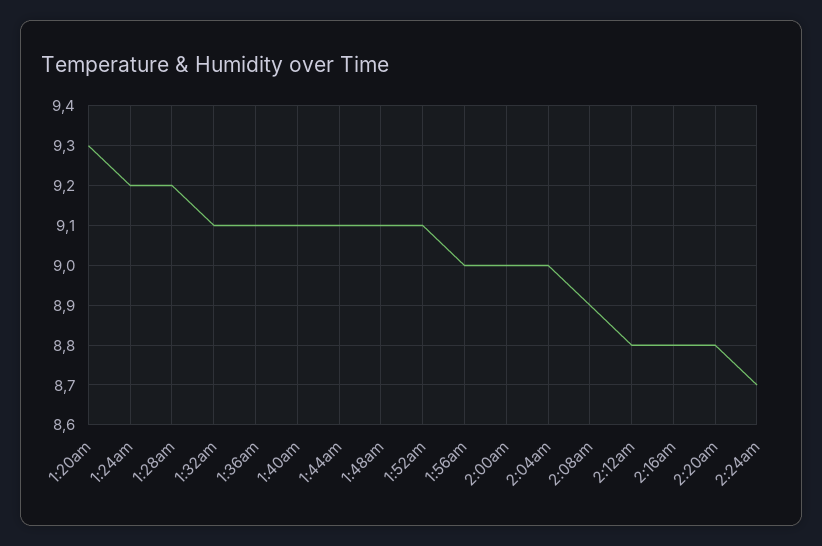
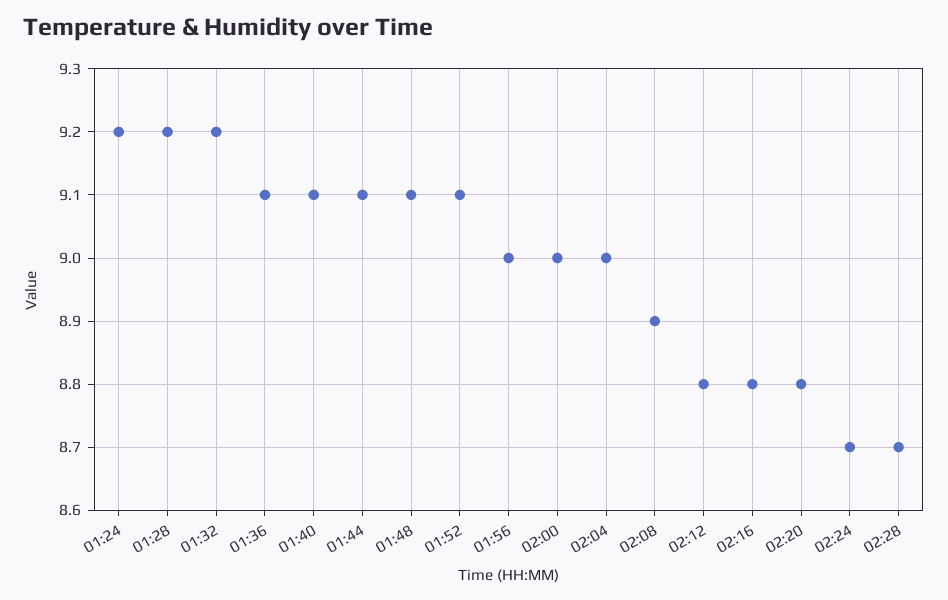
1:20am: 9.3 -> none
1:32am: 9.1 -> 9.2
02:28: none -> 8.7

